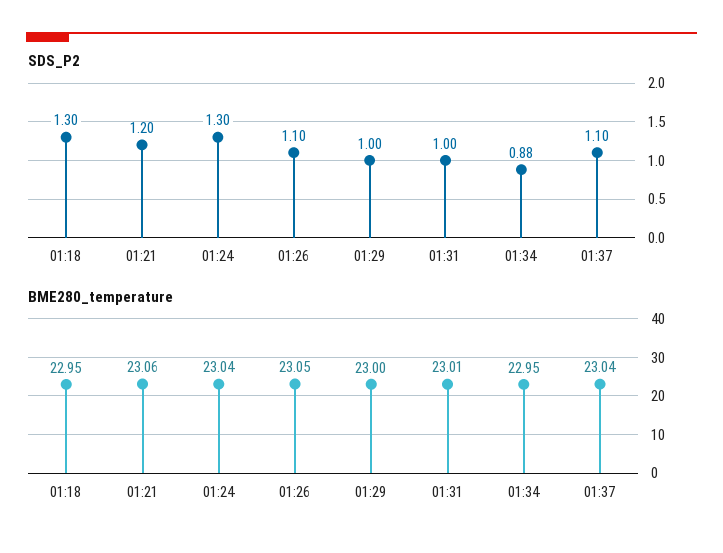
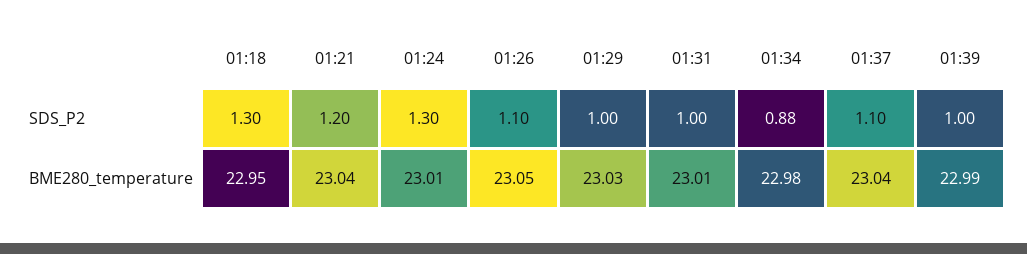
BME280_temperature, 01:21: 23.06 -> 23.04
BME280_temperature, 01:24: 23.04 -> 23.01
BME280_temperature, 01:29: 23 -> 23.03
BME280_temperature, 01:34: 22.95 -> 22.98
SDS_P2, 01:39: none -> 1
BME280_temperature, 01:39: none -> 22.99

